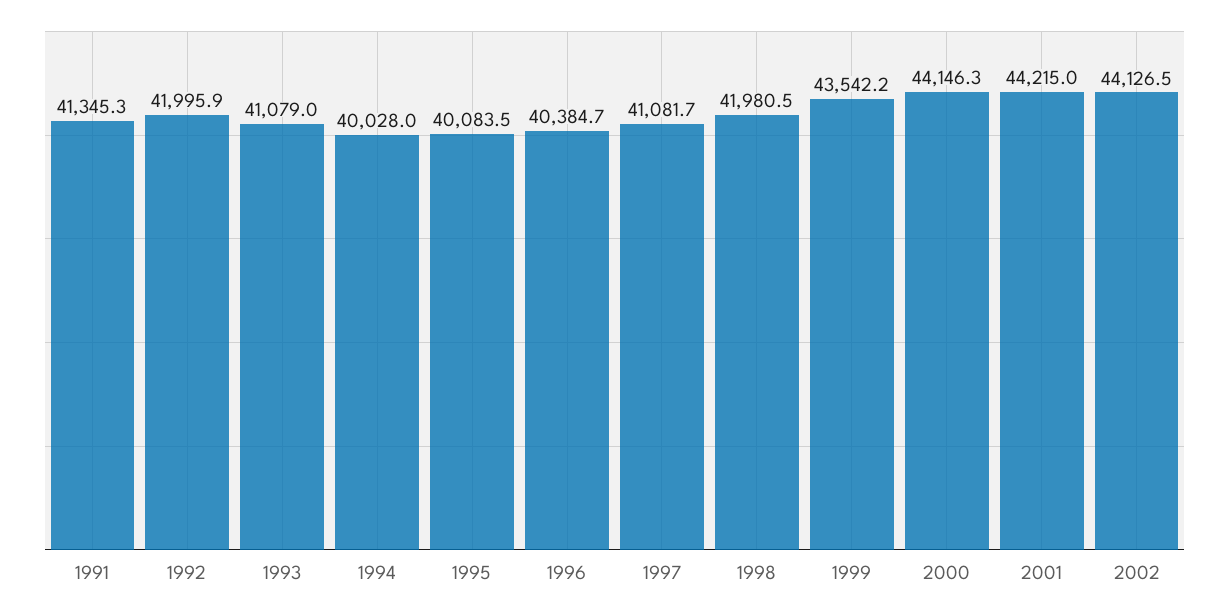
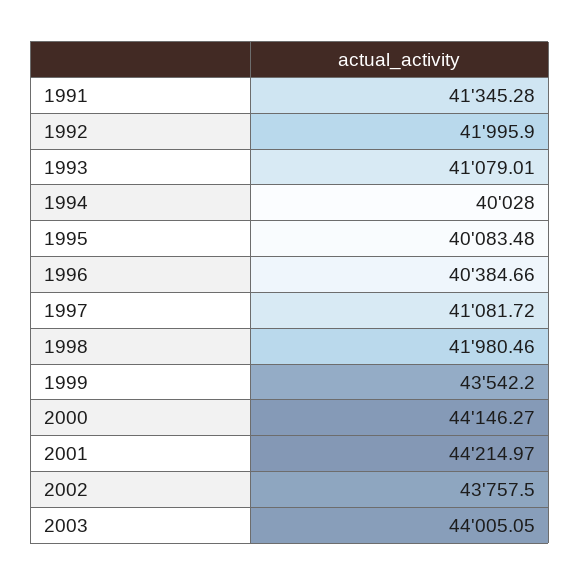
2002: 44126.5 -> 43757.5
2003: none -> 44005.05

